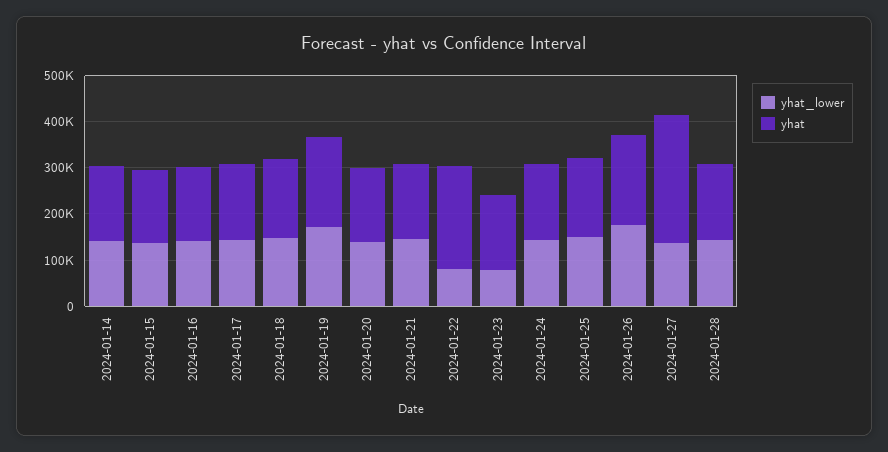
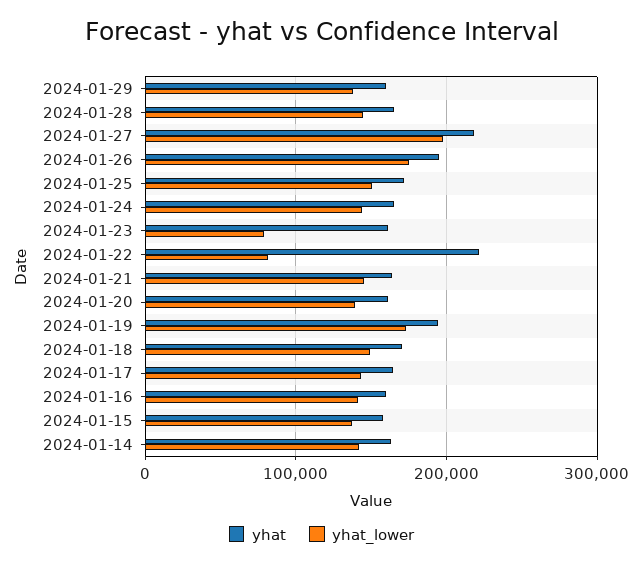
yhat_lower, 2024-01-27: 140000 -> 200000
yhat, 2024-01-27: 280000 -> 220000
yhat, 2024-01-29: none -> 160000
yhat_lower, 2024-01-29: none -> 140000

